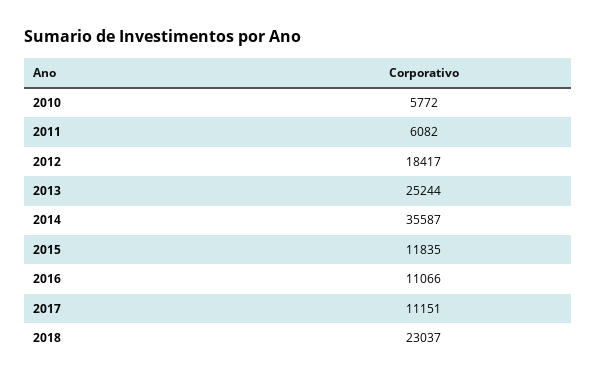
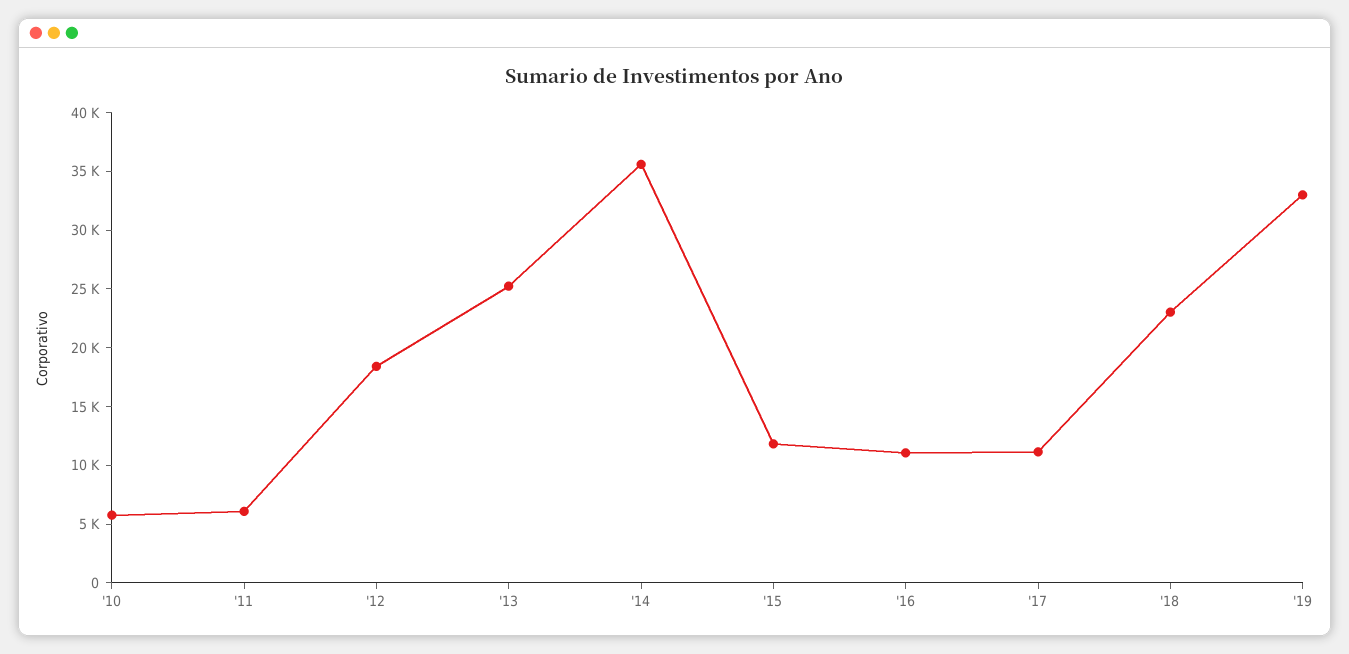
'19: none -> 33000

